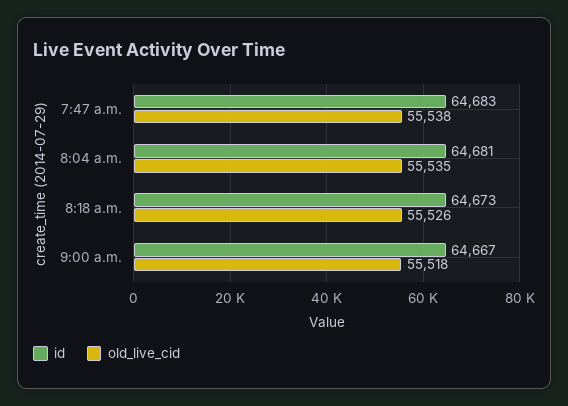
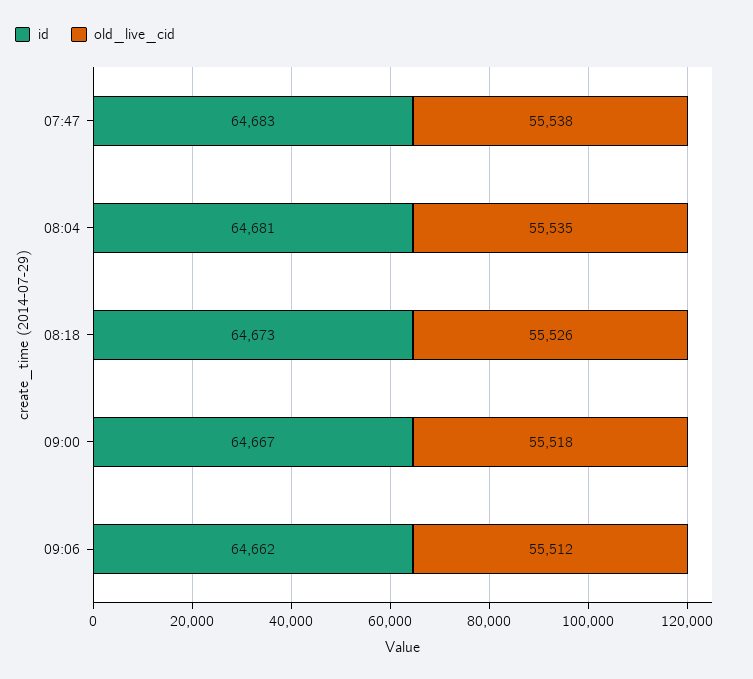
id, 09:06: none -> 64662
old_live_cid, 09:06: none -> 55512

